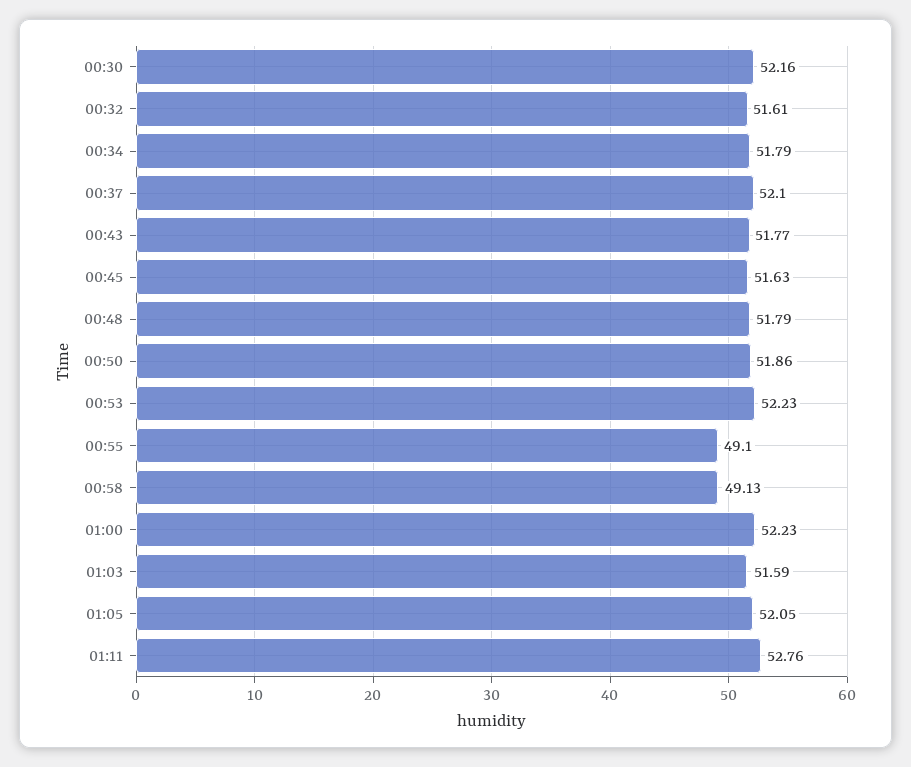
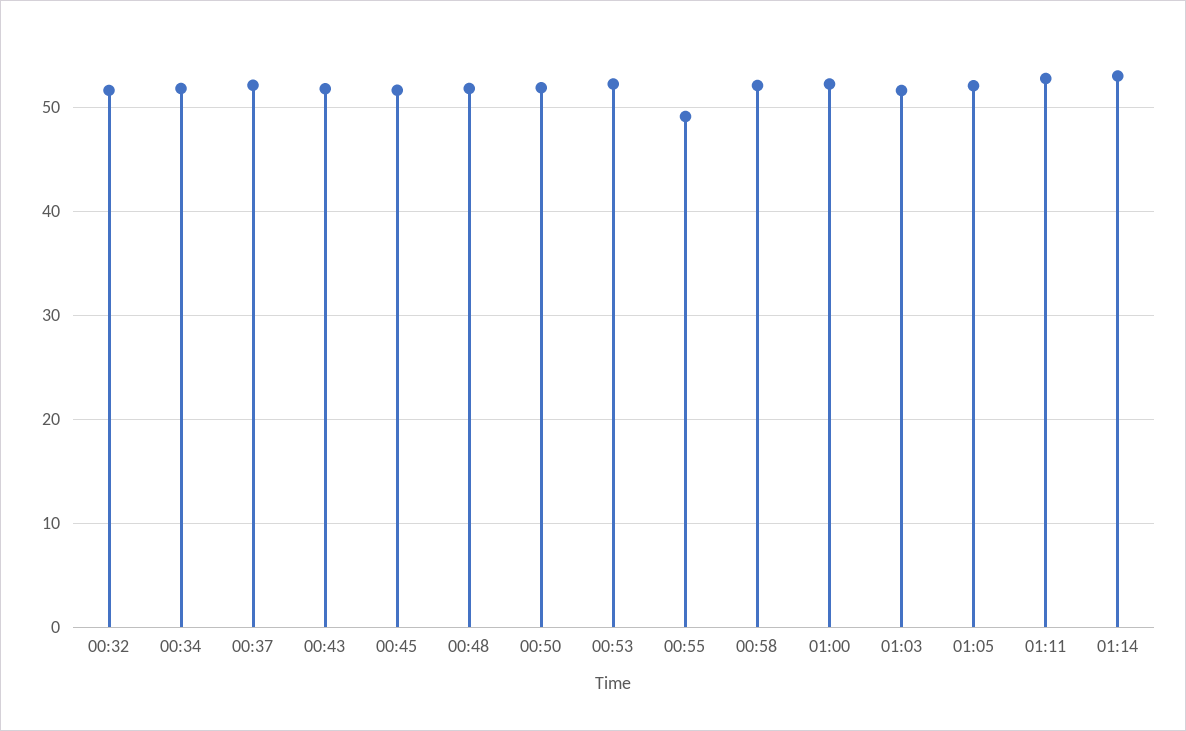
00:30: 52.16 -> none
00:58: 49.13 -> 52
01:14: none -> 53

